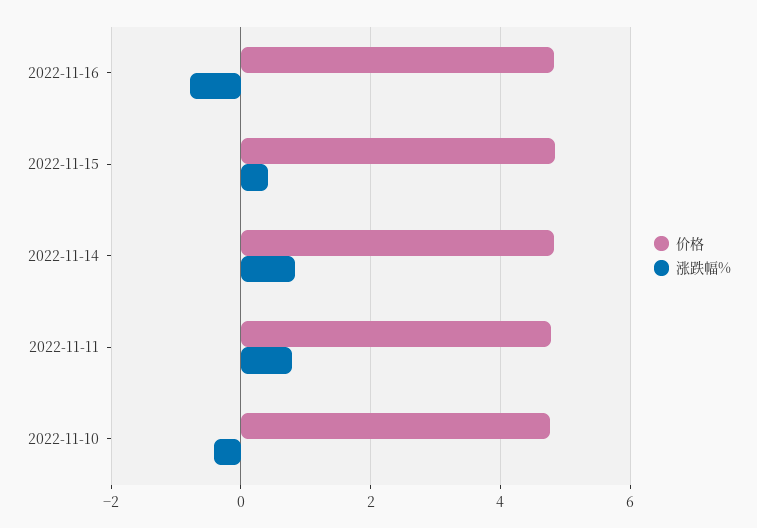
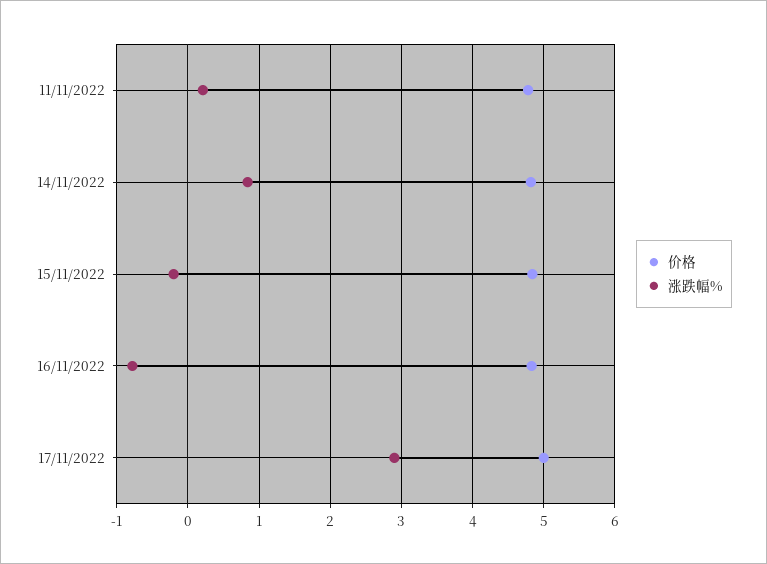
涨跌幅%, 2022-11-15: 0.4 -> -0.2
涨跌幅%, 2022-11-11: 0.8 -> 0.2
价格, 2022-11-10: 4.8 -> none
涨跌幅%, 2022-11-10: -0.4 -> none
价格, 17/11/2022: none -> 5
涨跌幅%, 17/11/2022: none -> 2.9

